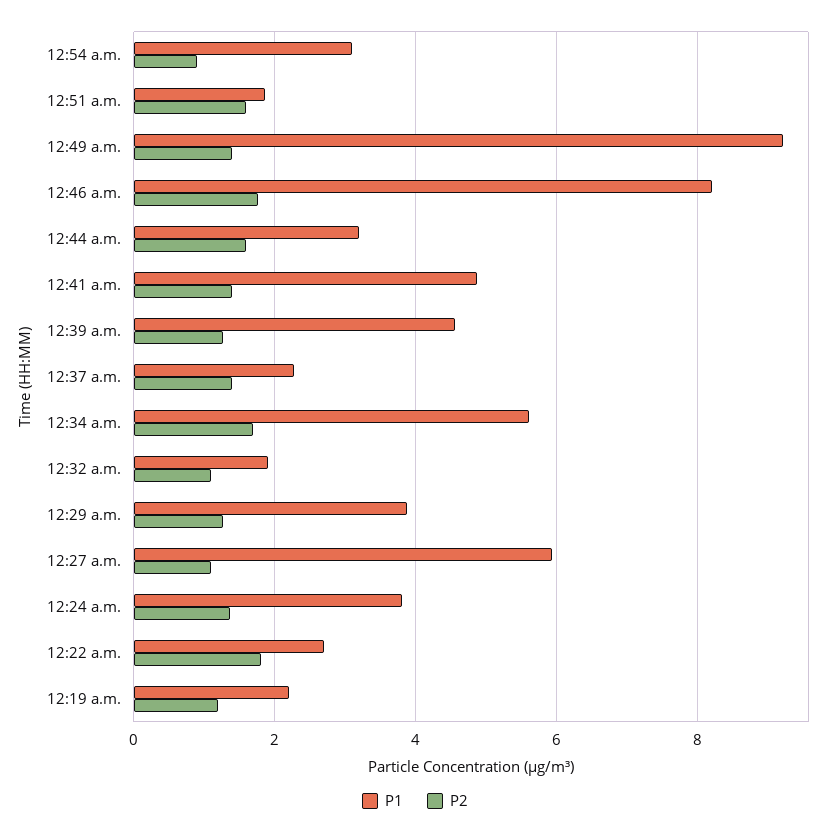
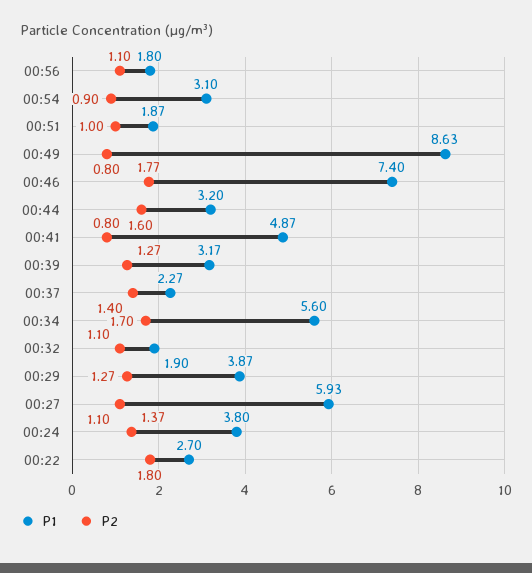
P2, 12:51 a.m.: 1.6 -> 1
P1, 12:49 a.m.: 9.2 -> 8.63
P2, 12:49 a.m.: 1.4 -> 0.8
P1, 12:46 a.m.: 8.2 -> 7.4
P2, 12:41 a.m.: 1.4 -> 0.8
P1, 12:39 a.m.: 4.6 -> 3.17
P1, 12:19 a.m.: 2.2 -> none
P2, 12:19 a.m.: 1.2 -> none
P1, 00:56: none -> 1.8
P2, 00:56: none -> 1.1

